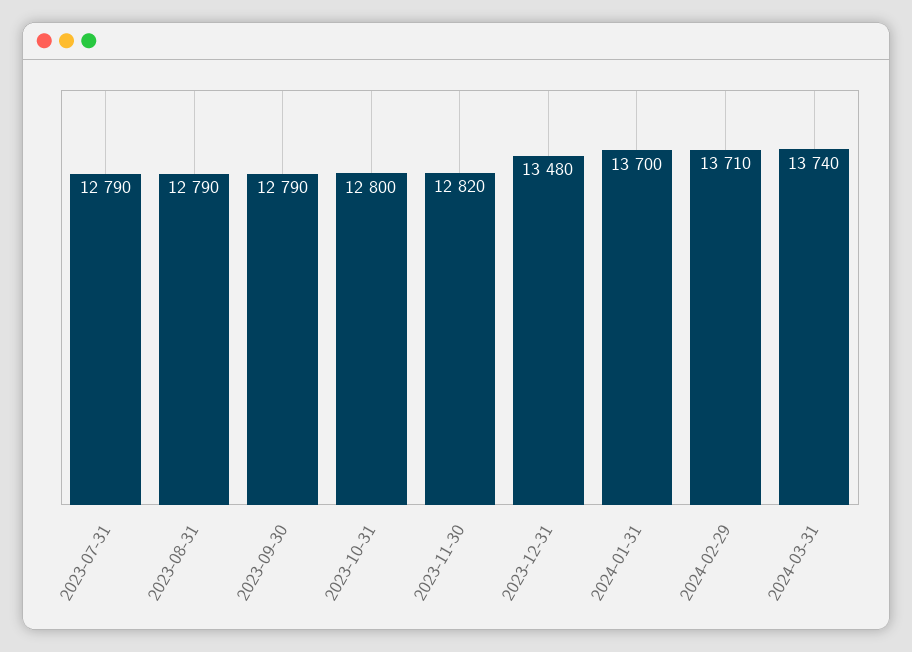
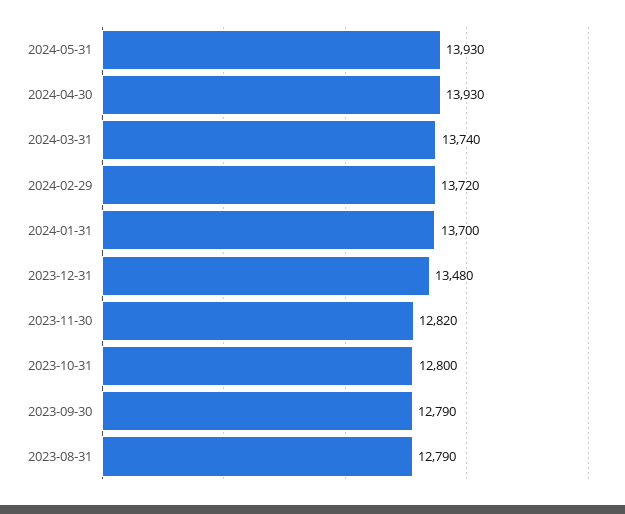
2023-07-31: 12790 -> none
2024-02-29: 13710 -> 13720
2024-05-31: none -> 13930
2024-04-30: none -> 13930

